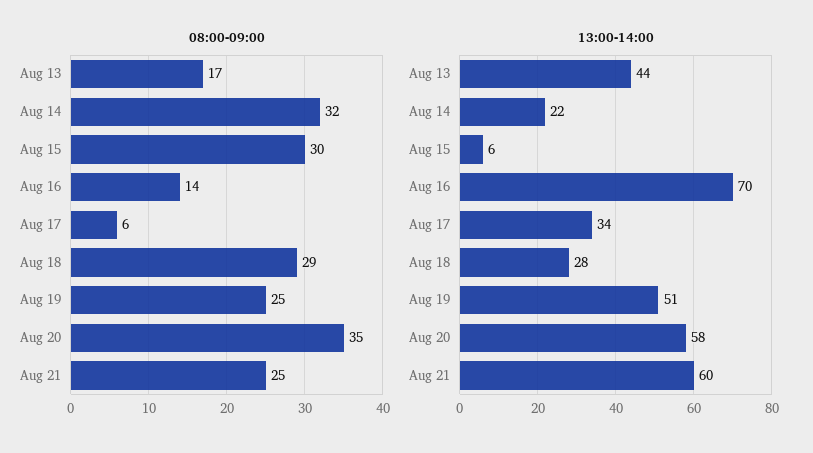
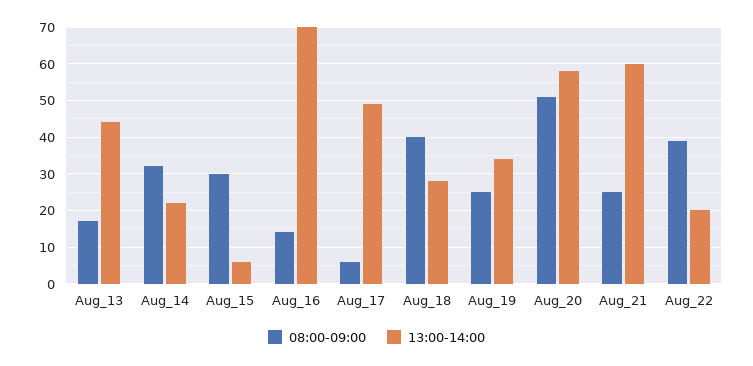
08:00-09:00, Aug 18: 29 -> 40
08:00-09:00, Aug 20: 35 -> 50
13:00-14:00, Aug 17: 34 -> 50
13:00-14:00, Aug 19: 51 -> 35
08:00-09:00, Aug_22: none -> 40
13:00-14:00, Aug_22: none -> 20

